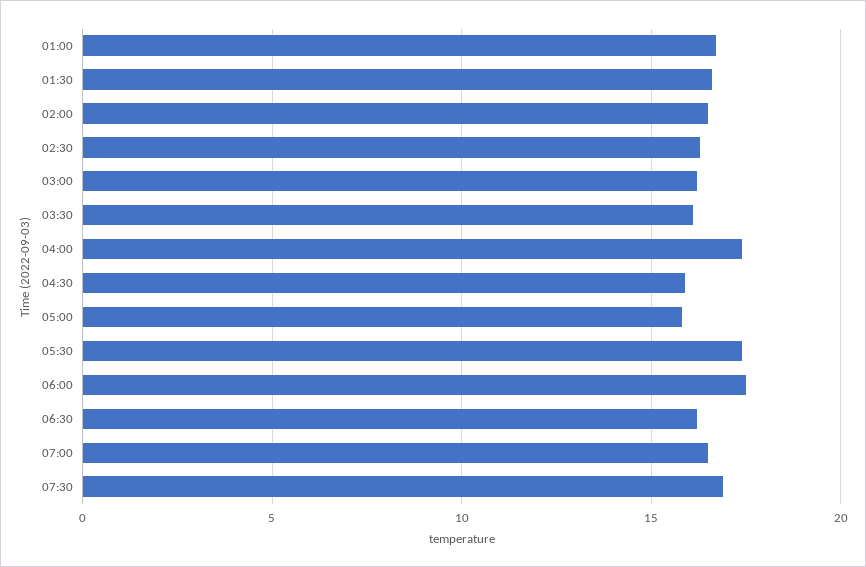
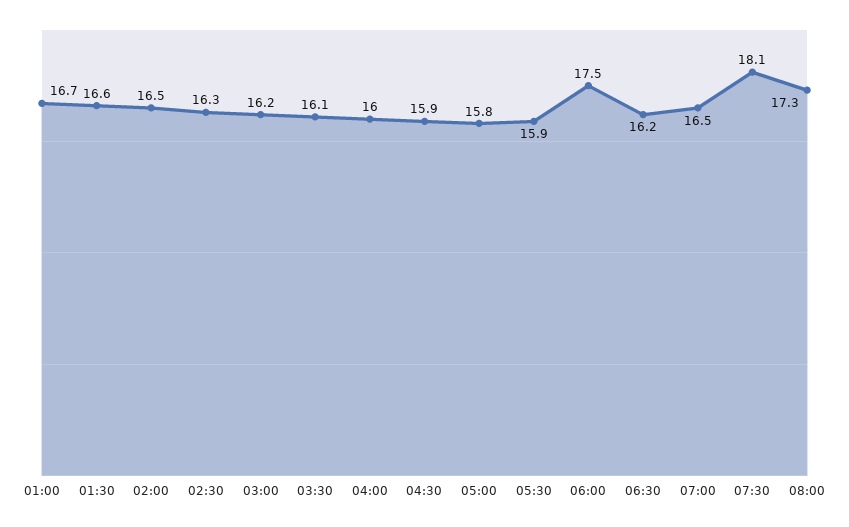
04:00: 17.5 -> 16
05:30: 17.5 -> 15.9
07:30: 17 -> 18.1
08:00: none -> 17.3

